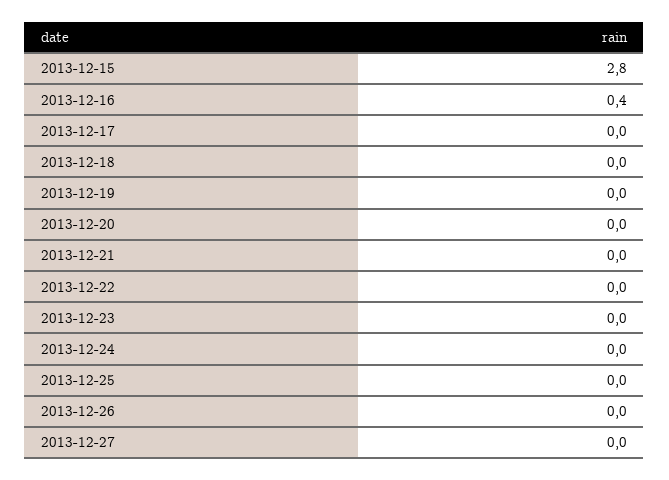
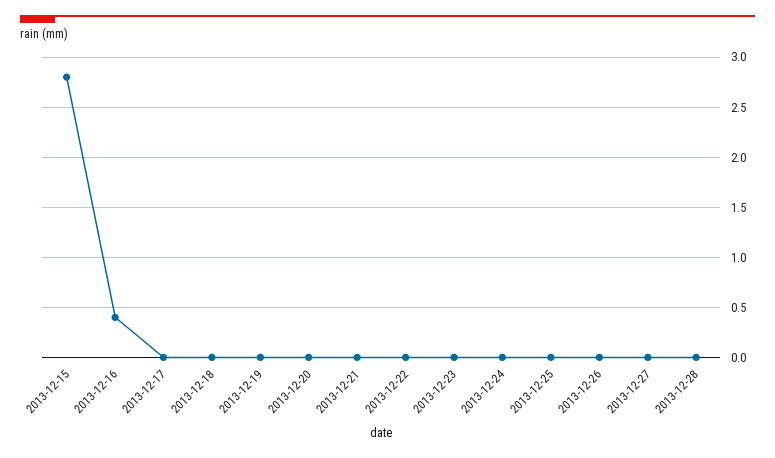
2013-12-28: none -> 0

